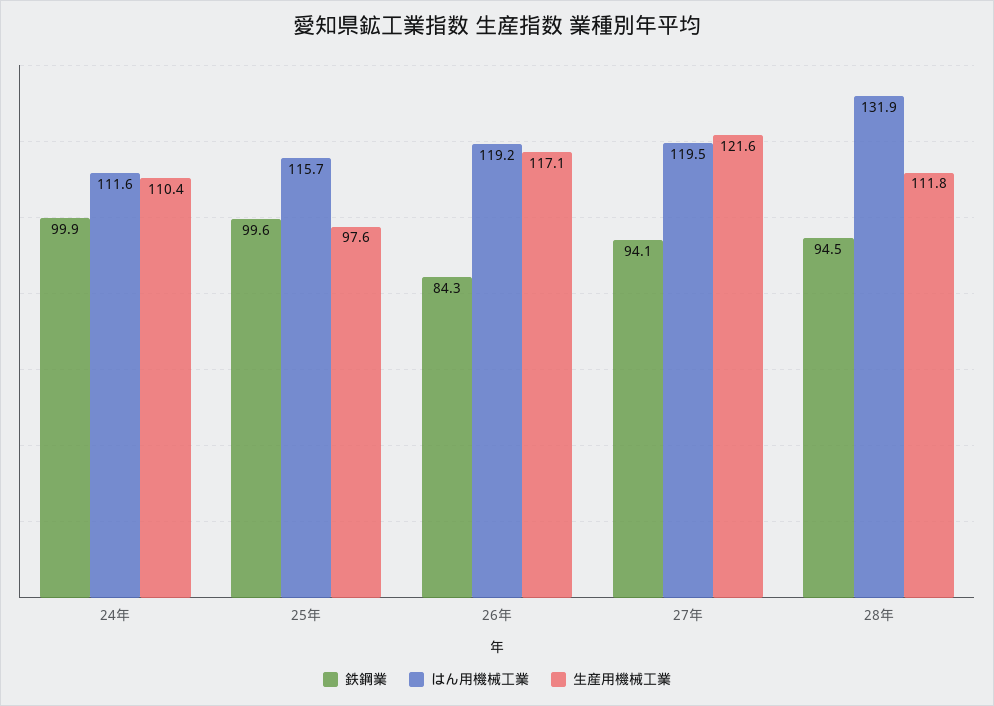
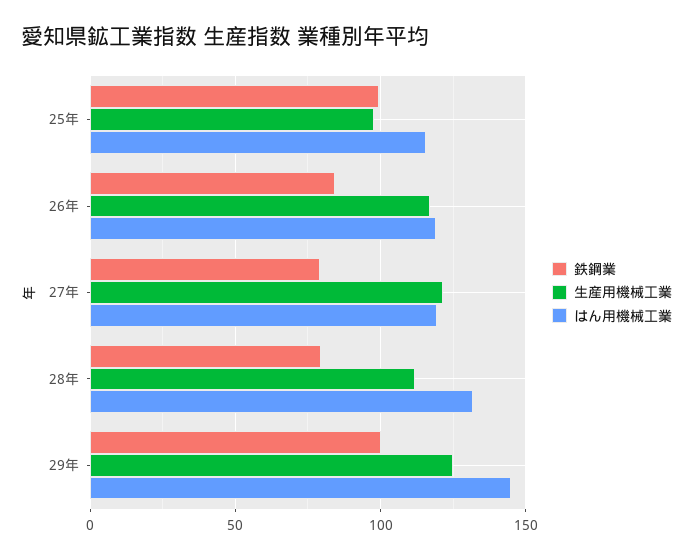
鉄鋼業, 24年: 99.9 -> none
はん用機械工業, 24年: 111.6 -> none
生産用機械工業, 24年: 110.4 -> none
鉄鋼業, 27年: 94.1 -> 80
鉄鋼業, 28年: 94.5 -> 80
鉄鋼業, 29年: none -> 100
生産用機械工業, 29年: none -> 125
はん用機械工業, 29年: none -> 145

